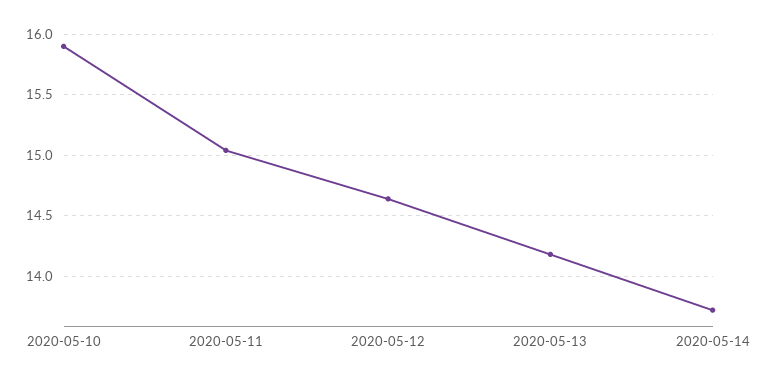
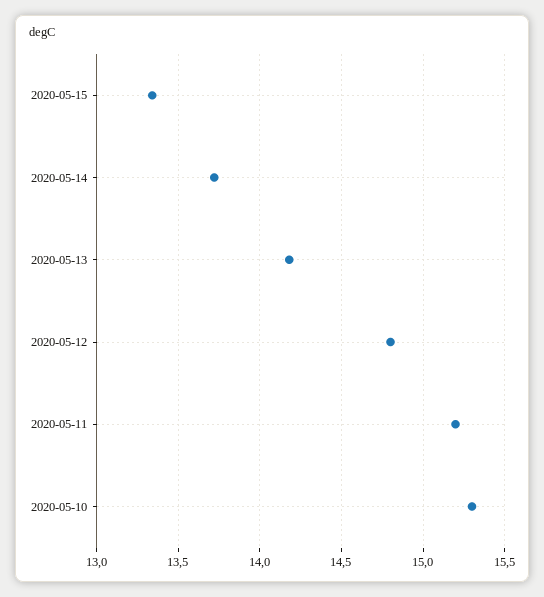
2020-05-10: 15.9 -> 15.3
2020-05-11: 15.05 -> 15.2
2020-05-12: 14.65 -> 14.8
2020-05-15: none -> 13.35

